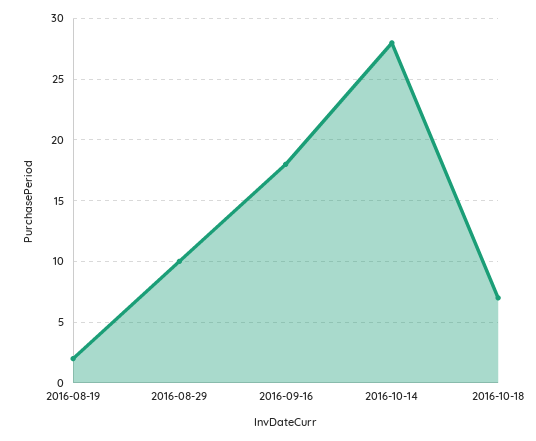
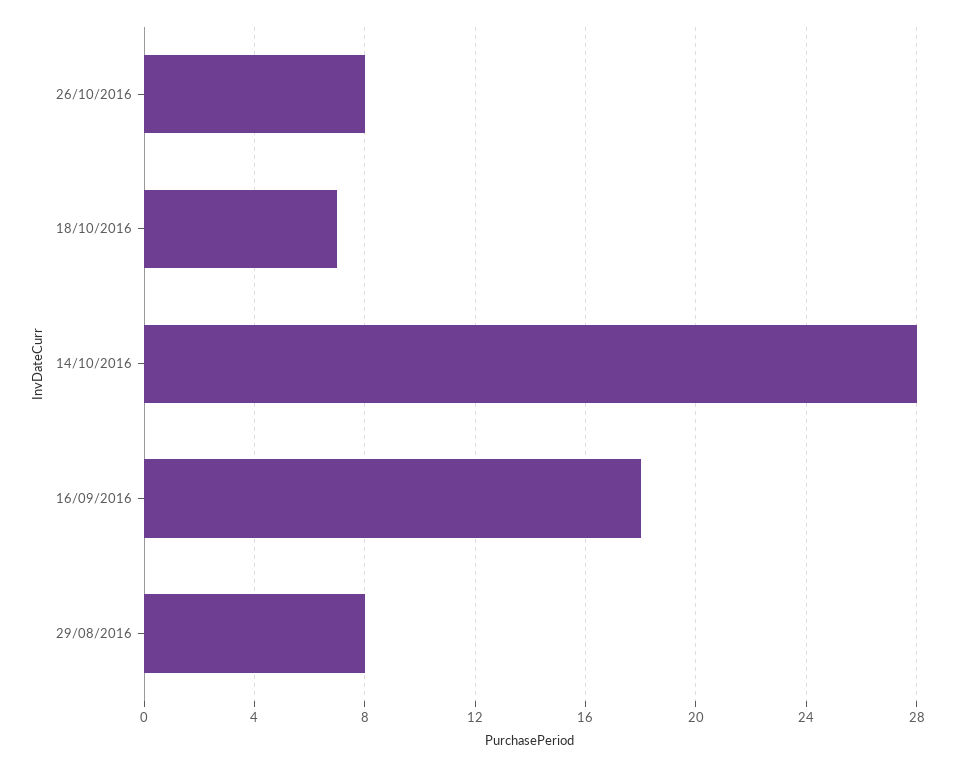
2016-08-19: 2 -> none
2016-08-29: 10 -> 8
26/10/2016: none -> 8

